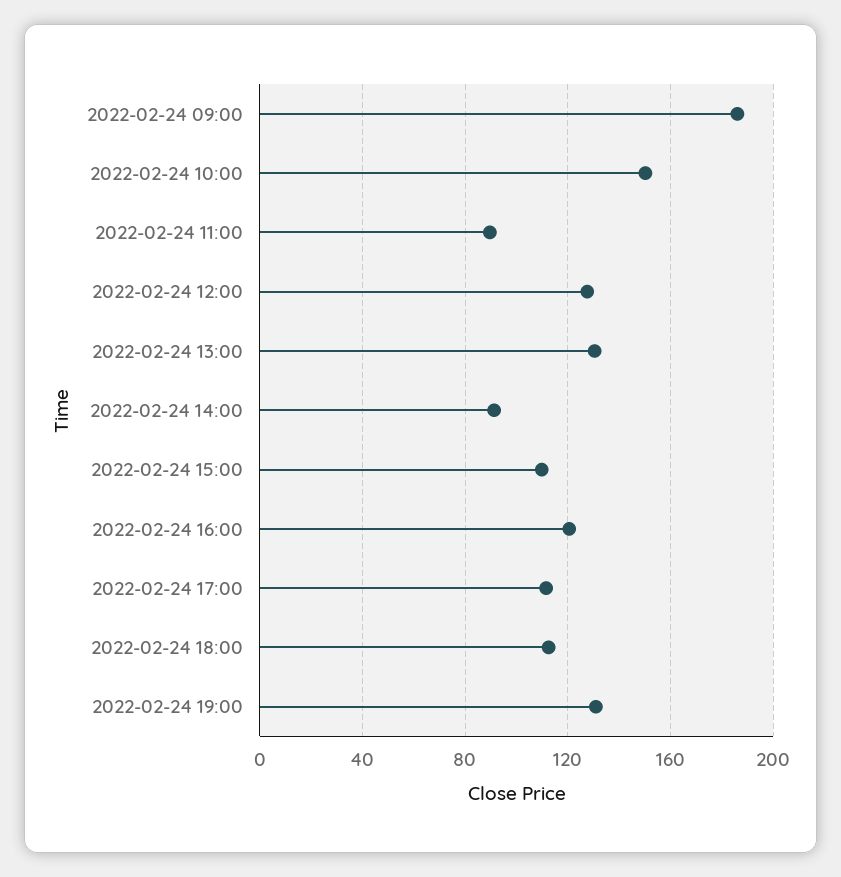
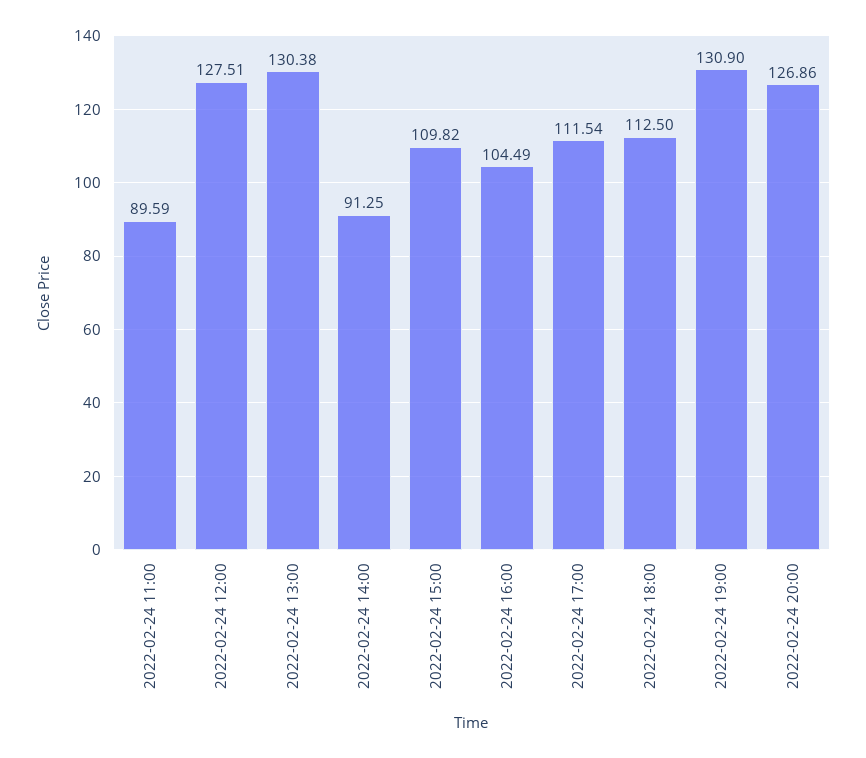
2022-02-24 09:00: 185 -> none
2022-02-24 10:00: 150 -> none
2022-02-24 16:00: 120 -> 104.49
2022-02-24 20:00: none -> 126.86

